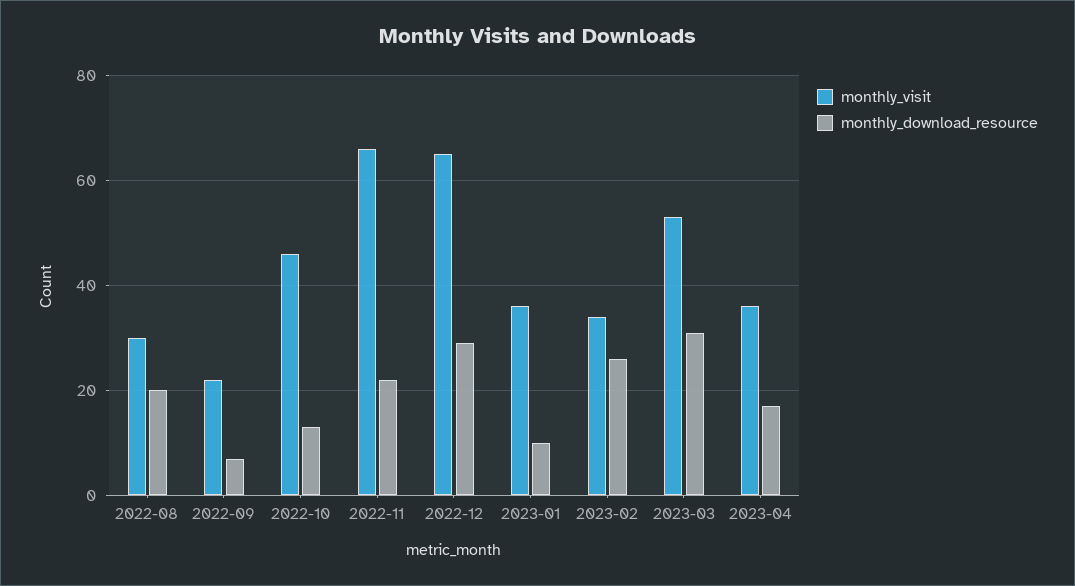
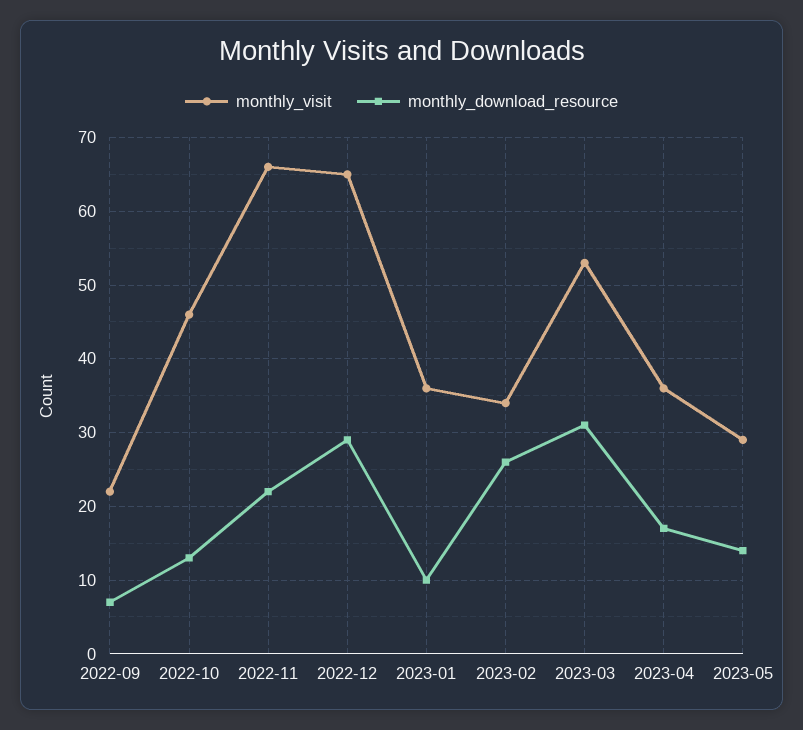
monthly_visit, 2022-08: 30 -> none
monthly_download_resource, 2022-08: 20 -> none
monthly_visit, 2023-05: none -> 29
monthly_download_resource, 2023-05: none -> 14

